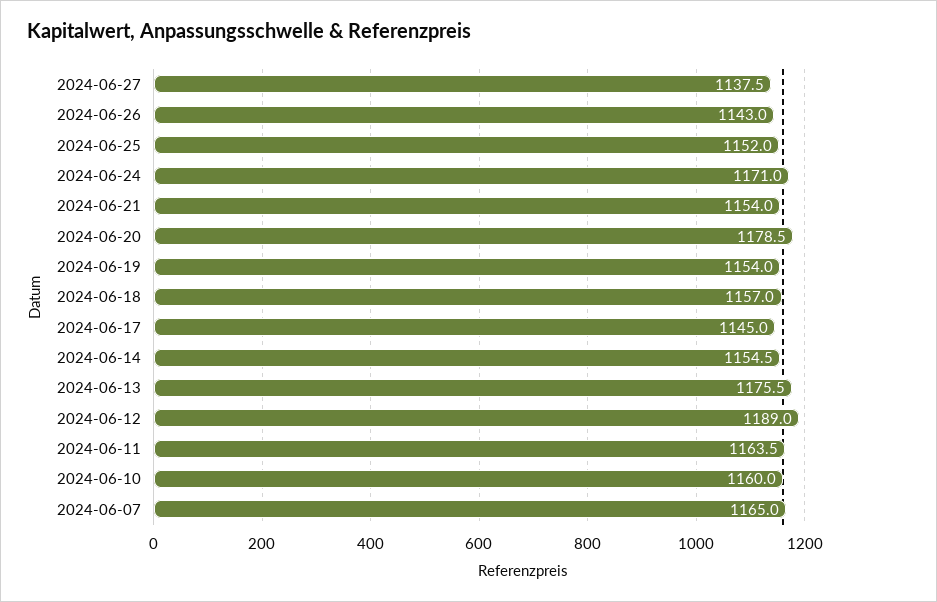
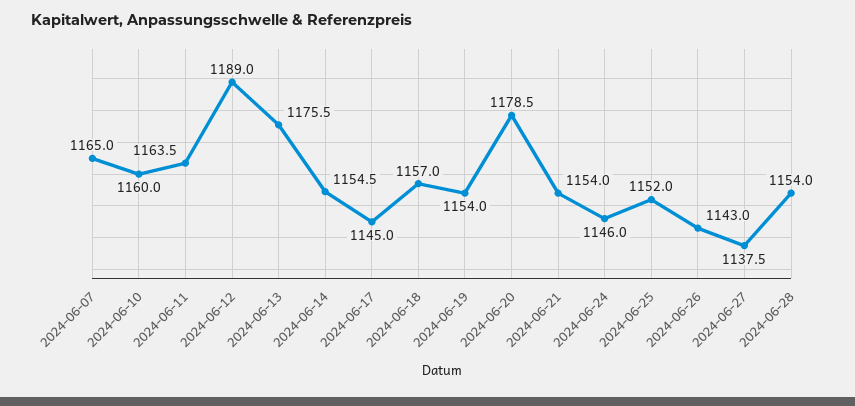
2024-06-24: 1171 -> 1146
2024-06-28: none -> 1154

